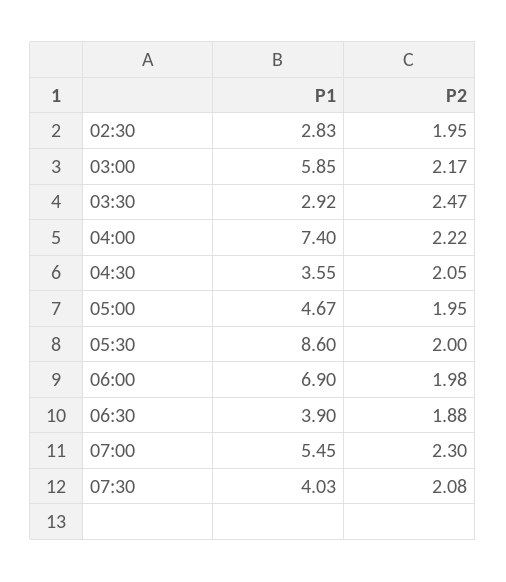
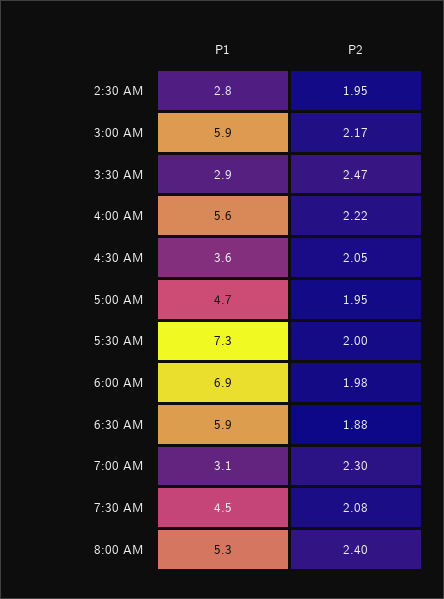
P1, 04:00: 7.4 -> 5.6
P1, 05:30: 8.6 -> 7.3
P1, 06:30: 3.9 -> 5.9
P1, 07:00: 5.45 -> 3.1
P1, 07:30: 4.03 -> 4.5
P1, 8:00 AM: none -> 5.3
P2, 8:00 AM: none -> 2.4

